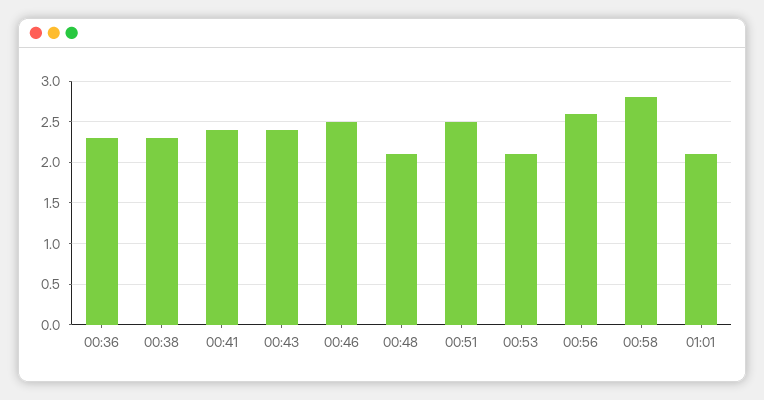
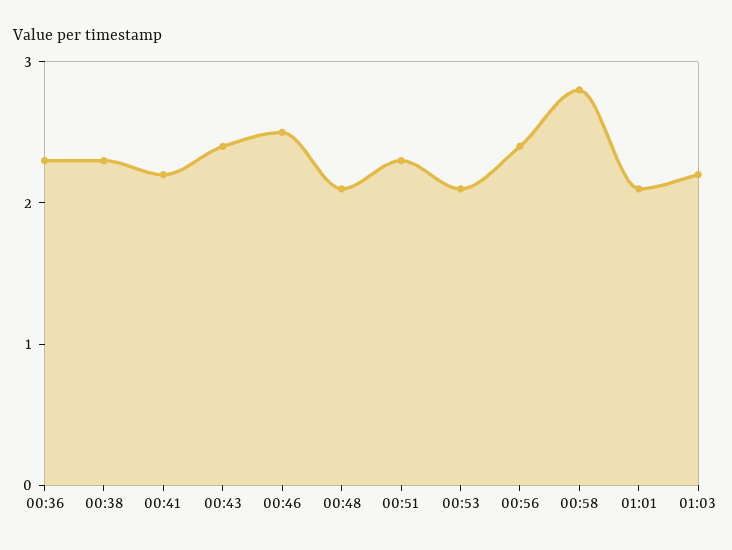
00:41: 2.4 -> 2.2
00:51: 2.5 -> 2.3
00:56: 2.6 -> 2.4
01:03: none -> 2.2

